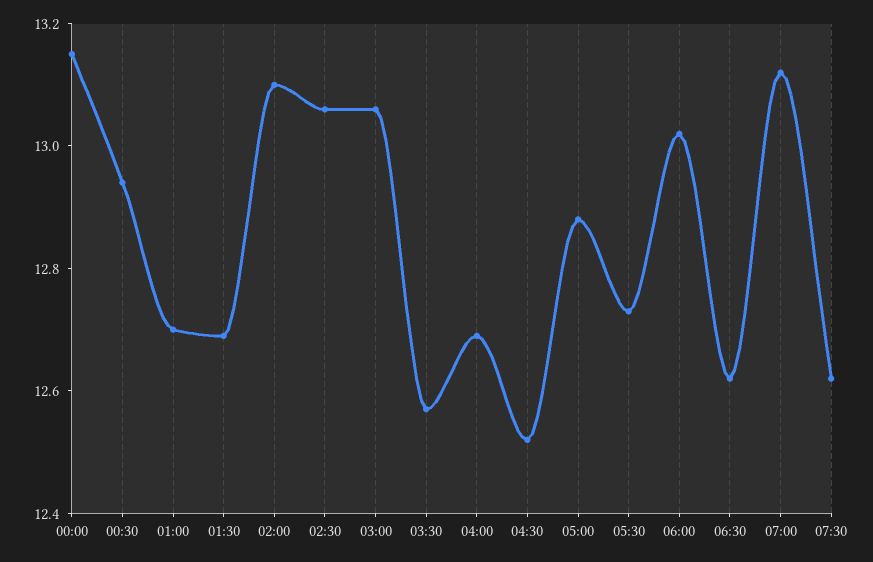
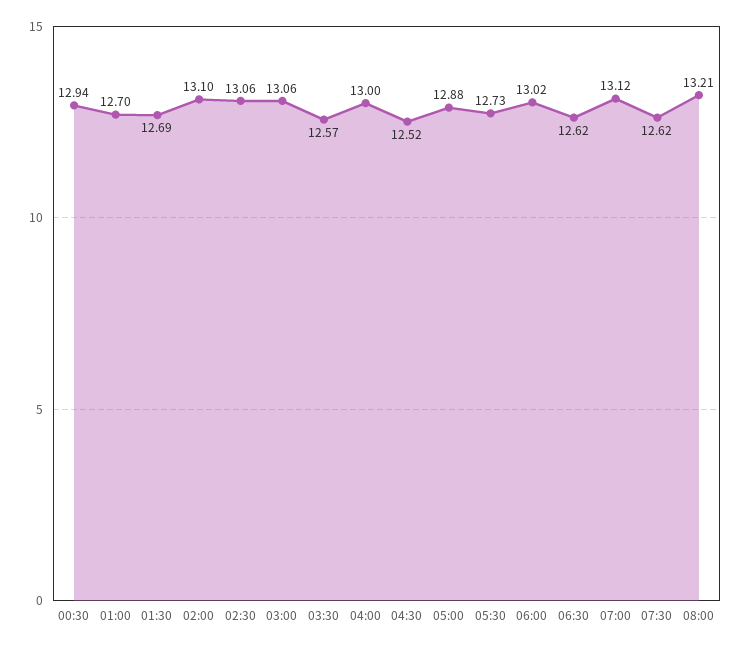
00:00: 13.15 -> none
04:00: 12.7 -> 13
08:00: none -> 13.21

